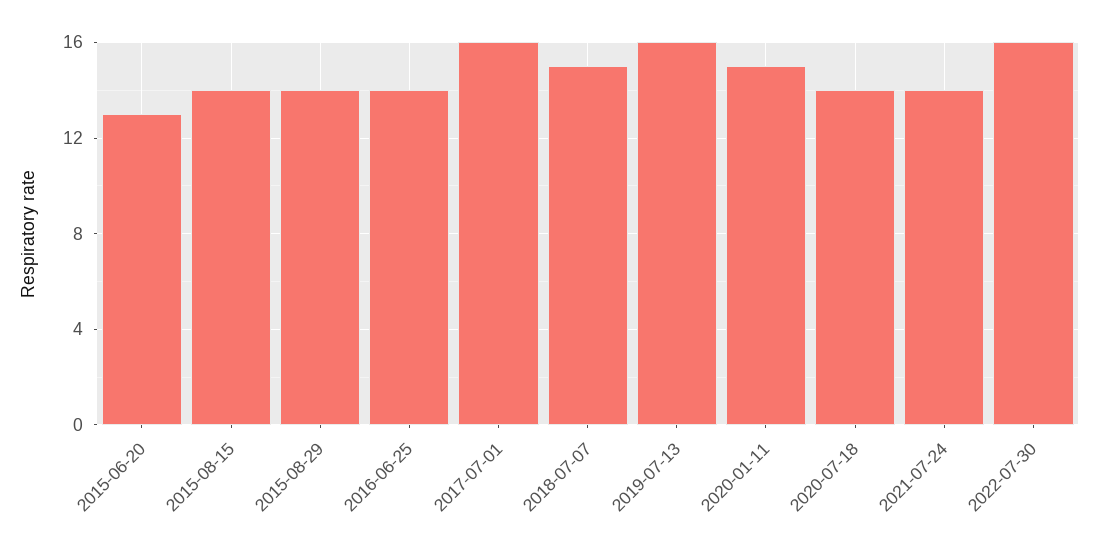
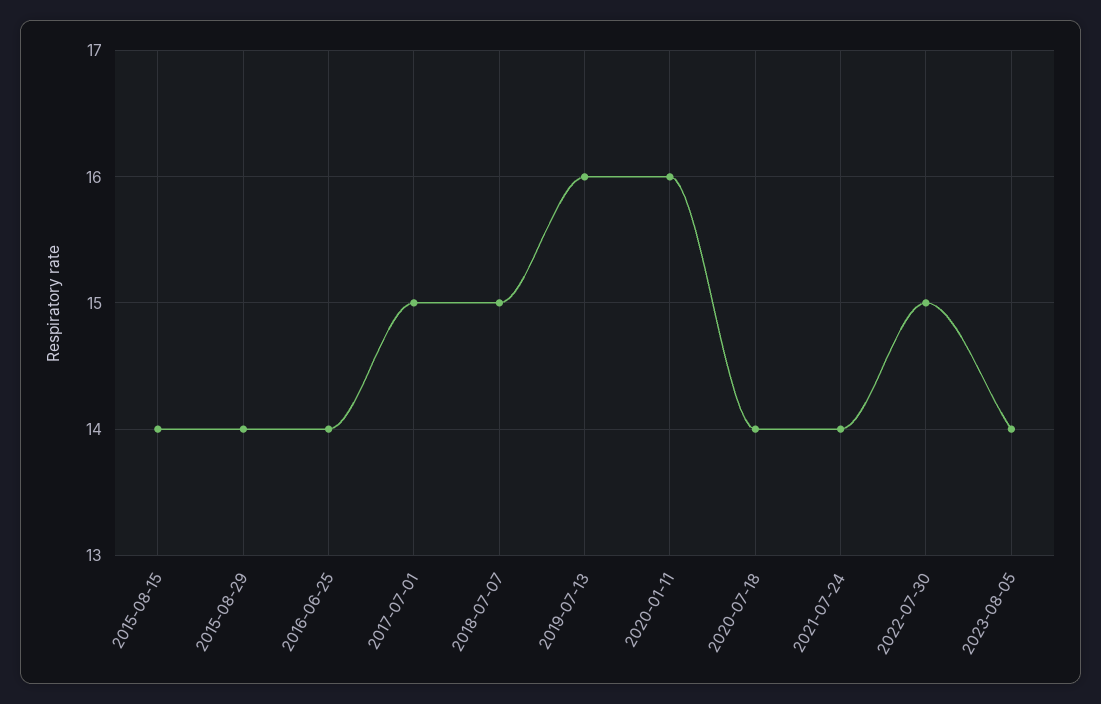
2015-06-20: 13 -> none
2017-07-01: 16 -> 15
2020-01-11: 15 -> 16
2022-07-30: 16 -> 15
2023-08-05: none -> 14

